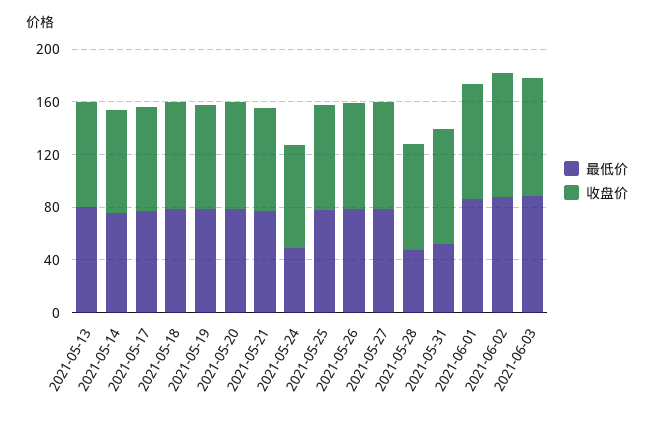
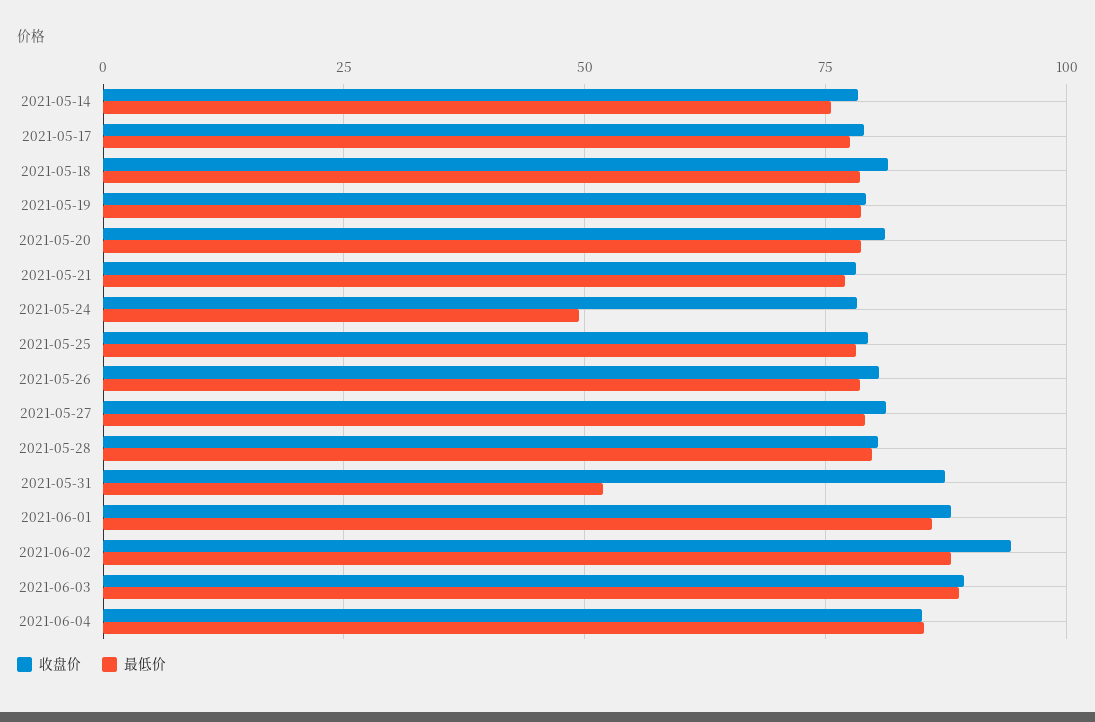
最低价, 2021-05-13: 80 -> none
收盘价, 2021-05-13: 80 -> none
最低价, 2021-05-28: 50 -> 80
收盘价, 2021-06-04: none -> 85
最低价, 2021-06-04: none -> 85

